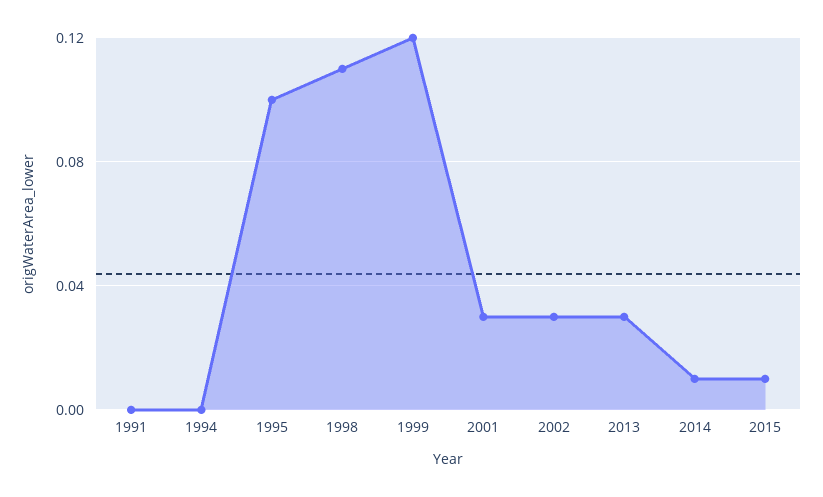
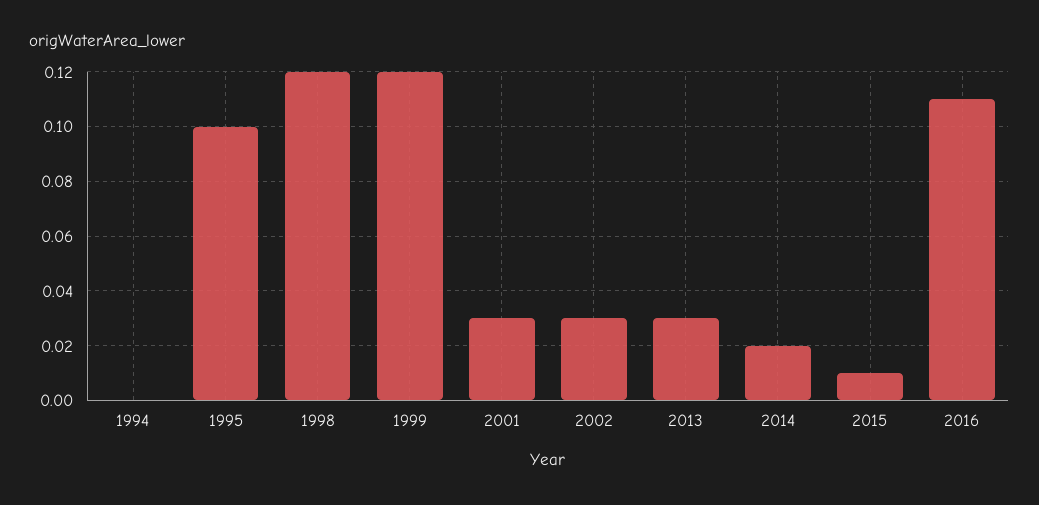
1991: 0 -> none
1998: 0.11 -> 0.12
2014: 0.01 -> 0.02
2016: none -> 0.11

